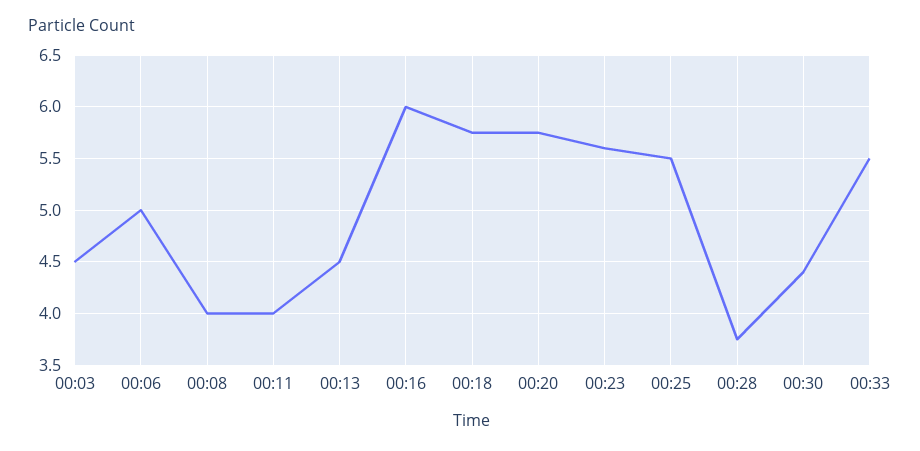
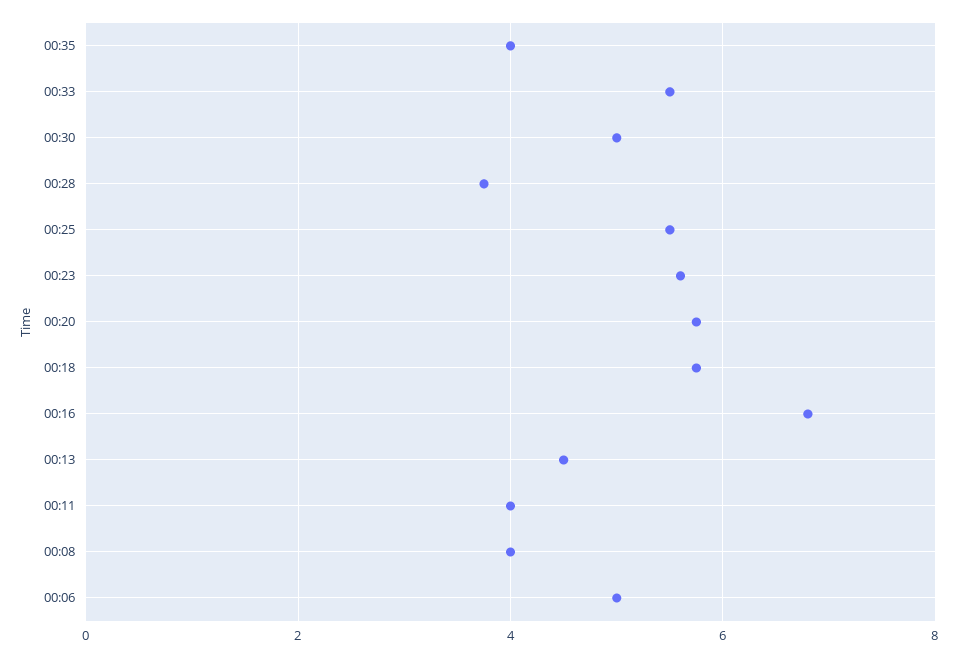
00:03: 4.5 -> none
00:16: 6 -> 6.8
00:30: 4.4 -> 5
00:35: none -> 4

